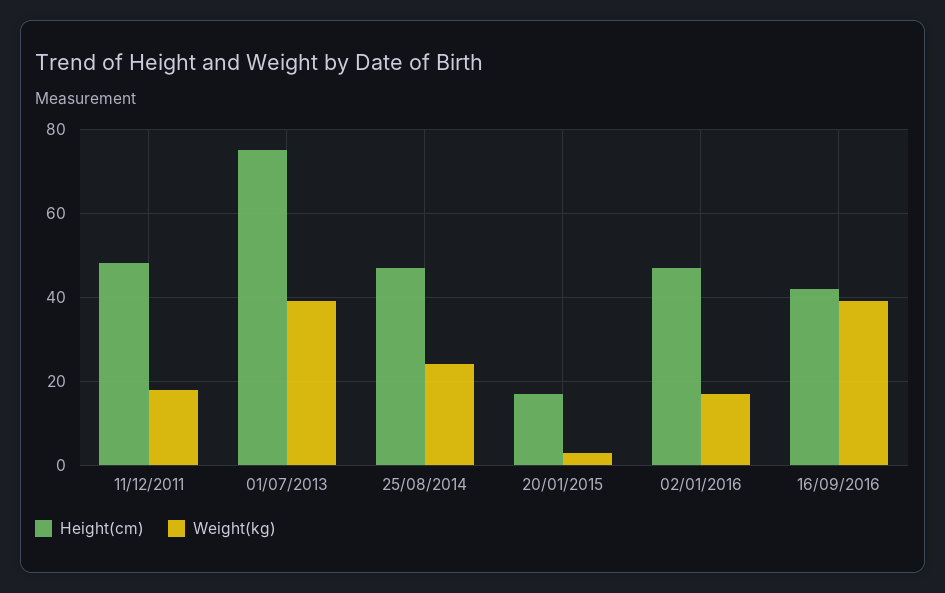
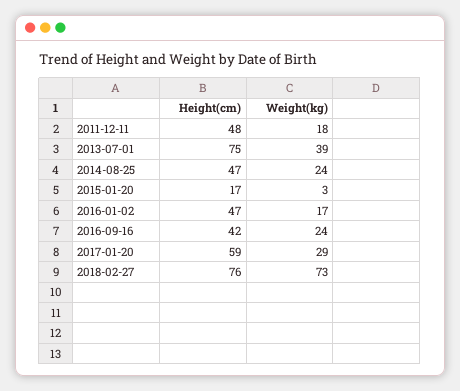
Weight(kg), 16/09/2016: 40 -> 24
Height(cm), 2017-01-20: none -> 59
Weight(kg), 2017-01-20: none -> 29
Height(cm), 2018-02-27: none -> 76
Weight(kg), 2018-02-27: none -> 73

